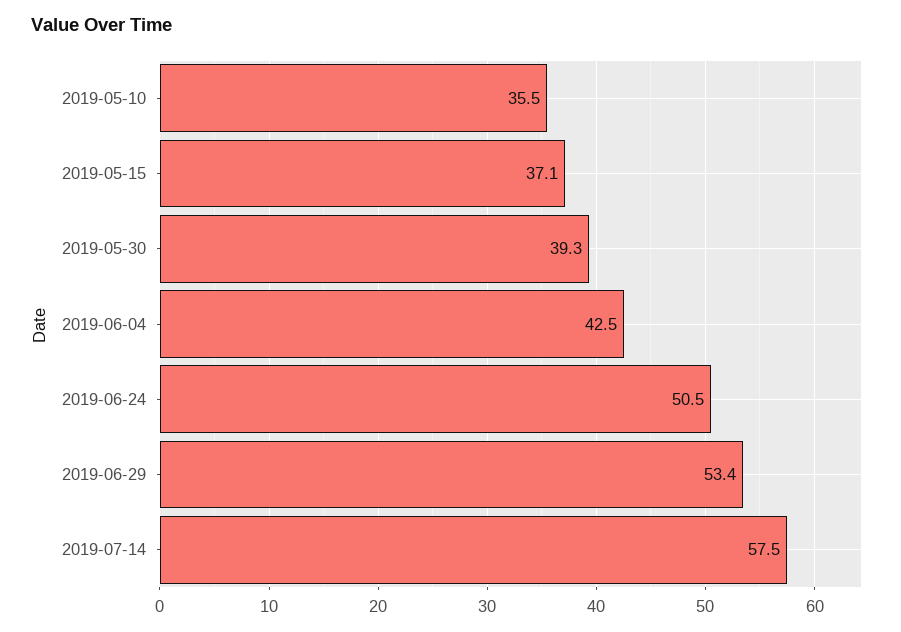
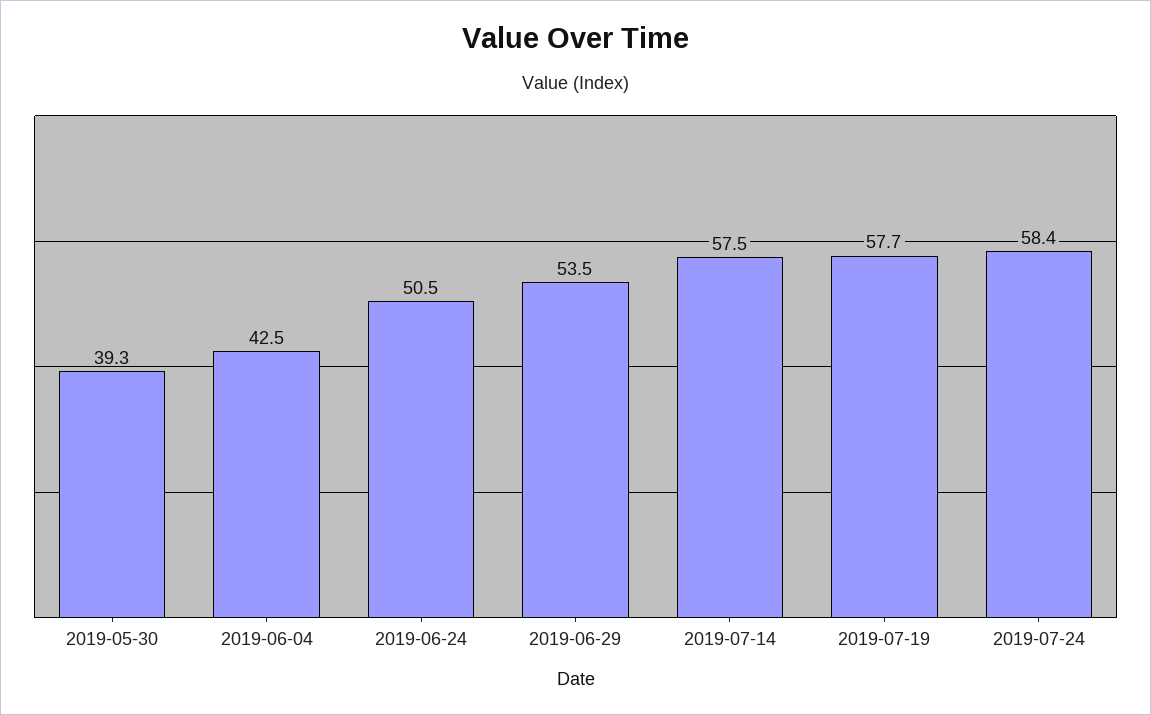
2019-05-10: 35.5 -> none
2019-05-15: 37.1 -> none
2019-06-29: 53.4 -> 53.5
2019-07-19: none -> 57.7
2019-07-24: none -> 58.4

